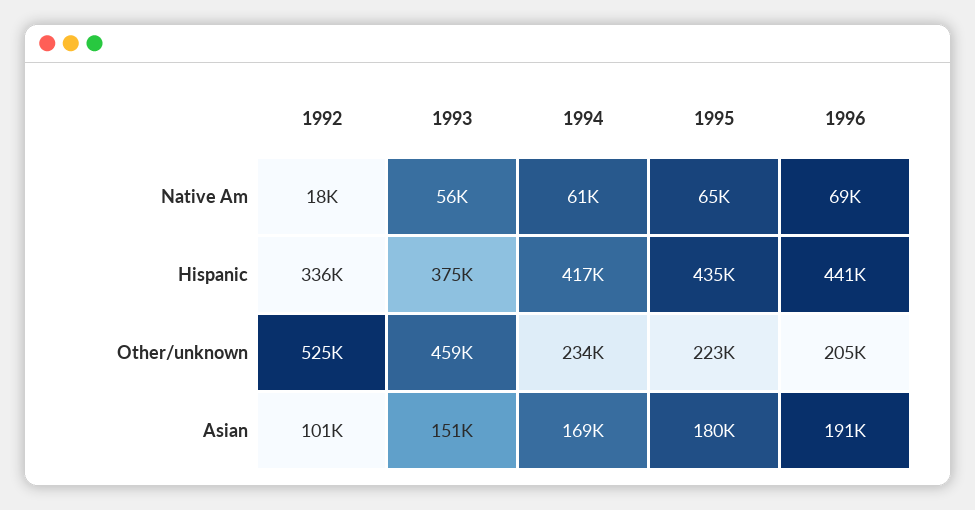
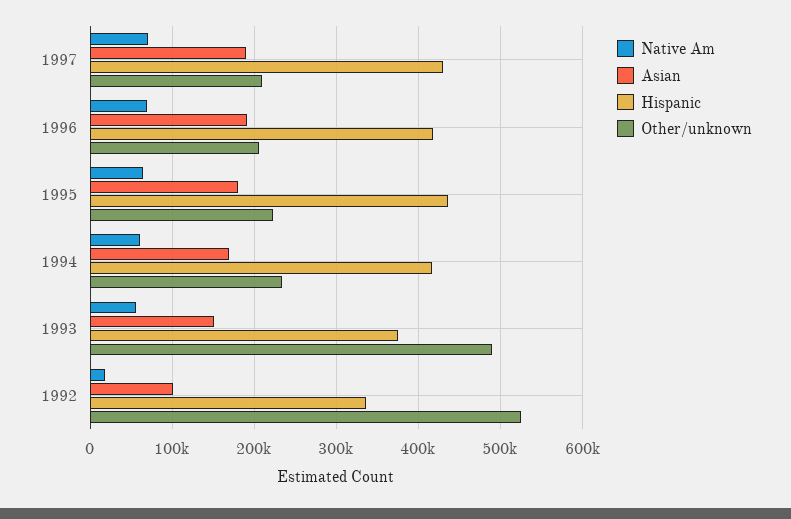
Hispanic, 1996: 441000 -> 420000
Other/unknown, 1993: 459000 -> 490000
Native Am, 1997: none -> 70000
Asian, 1997: none -> 190000
Hispanic, 1997: none -> 430000
Other/unknown, 1997: none -> 210000

